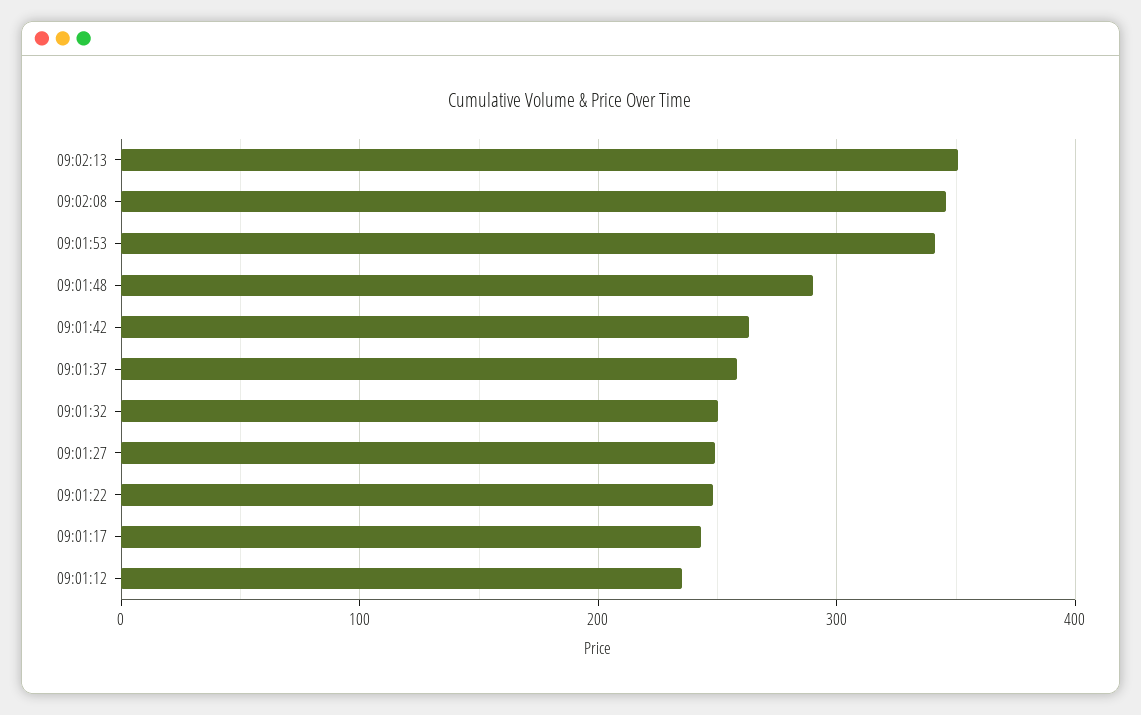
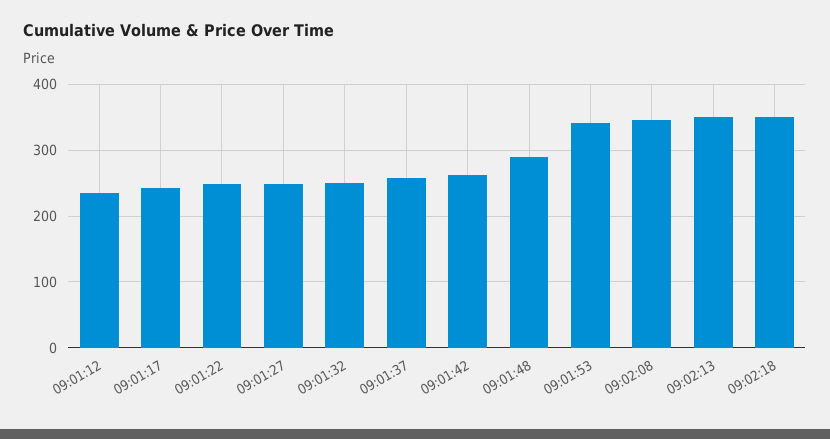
09:02:18: none -> 350

